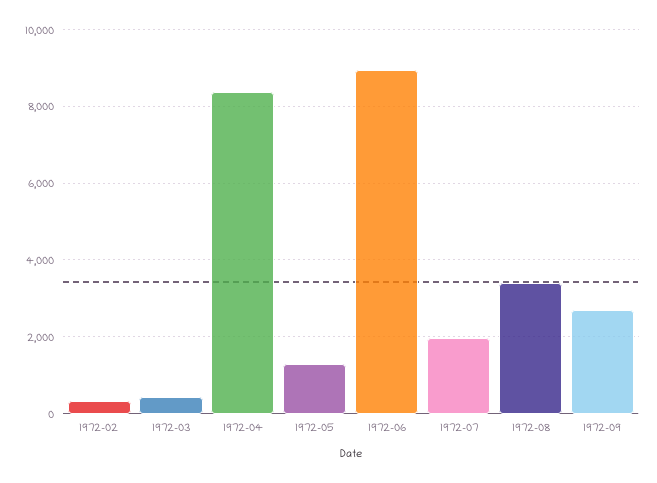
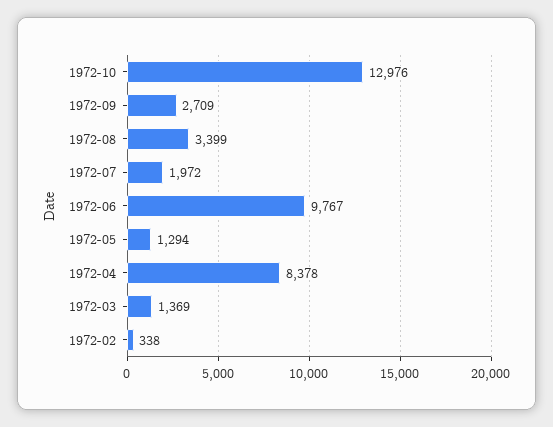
1972-03: 400 -> 1369
1972-06: 9000 -> 9767
1972-10: none -> 12976

